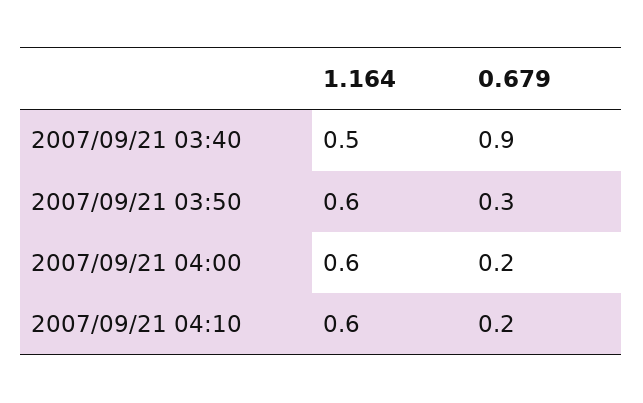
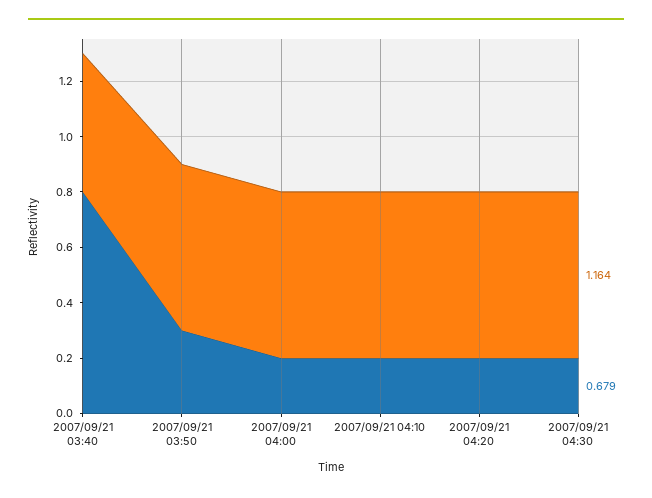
0.679, 2007/09/21 03:40: 0.9 -> 0.8
1.164, 2007/09/21 04:20: none -> 0.6
0.679, 2007/09/21 04:20: none -> 0.2
1.164, 2007/09/21 04:30: none -> 0.6
0.679, 2007/09/21 04:30: none -> 0.2

